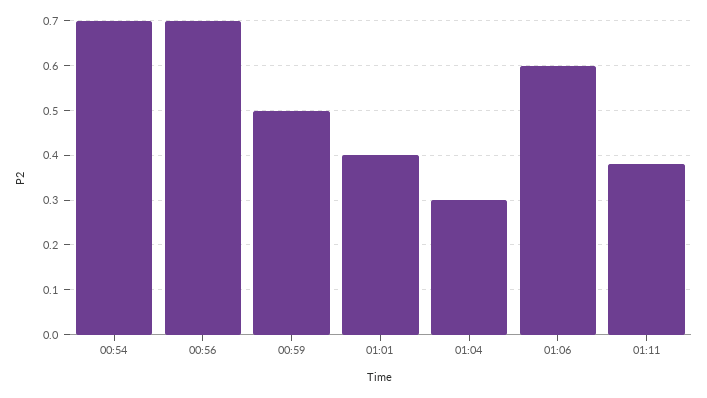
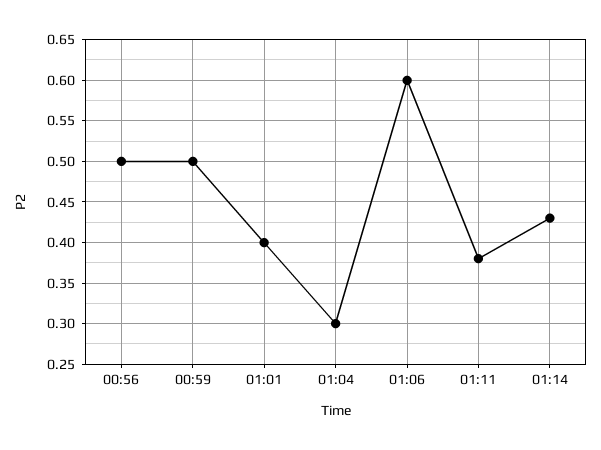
00:54: 0.7 -> none
00:56: 0.7 -> 0.5
01:14: none -> 0.43

